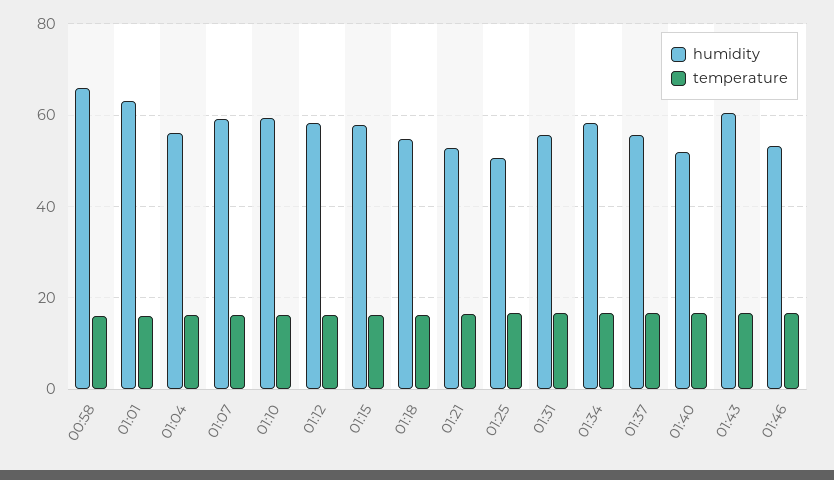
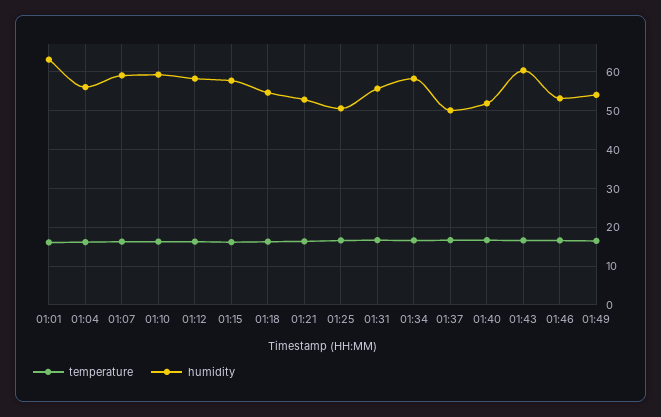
humidity, 00:58: 66 -> none
temperature, 00:58: 16 -> none
humidity, 01:37: 56 -> 50
temperature, 01:49: none -> 16
humidity, 01:49: none -> 54

